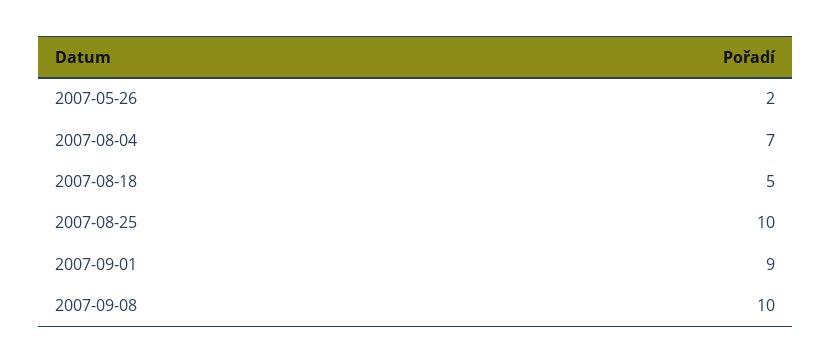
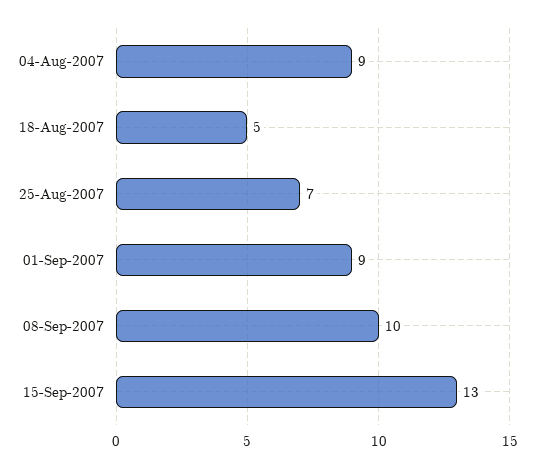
2007-05-26: 2 -> none
2007-08-04: 7 -> 9
2007-08-25: 10 -> 7
15-Sep-2007: none -> 13

